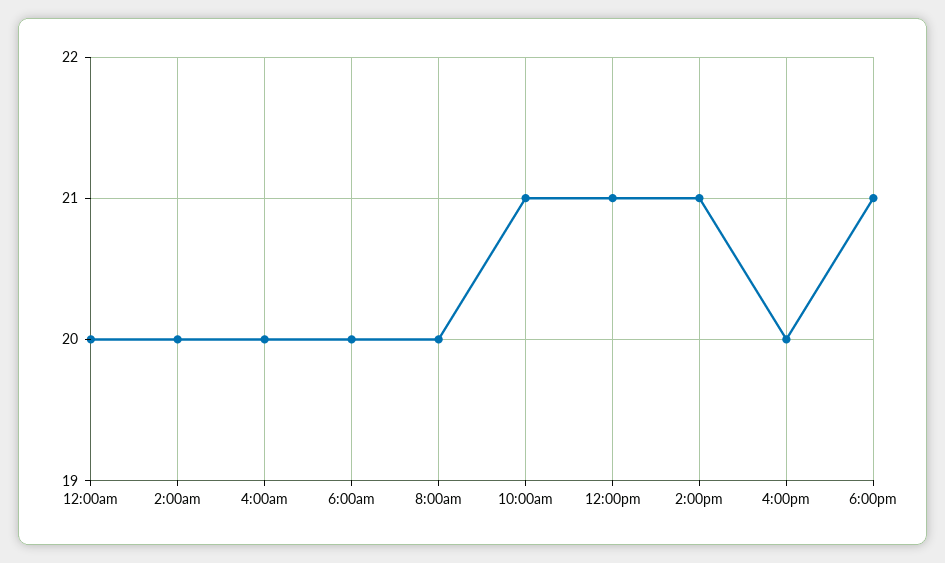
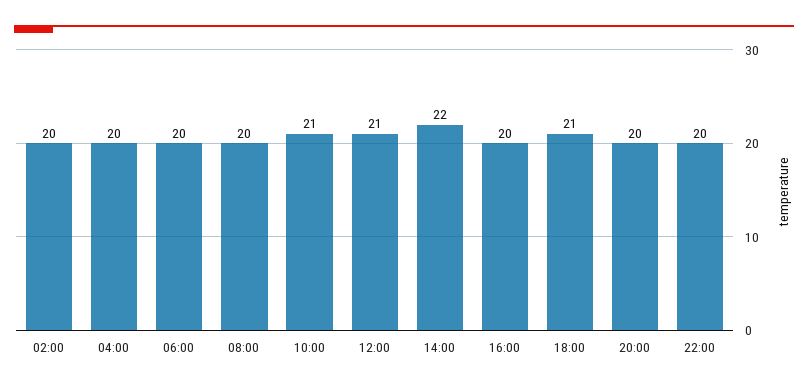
12:00am: 20 -> none
2:00pm: 21 -> 22
20:00: none -> 20
22:00: none -> 20

